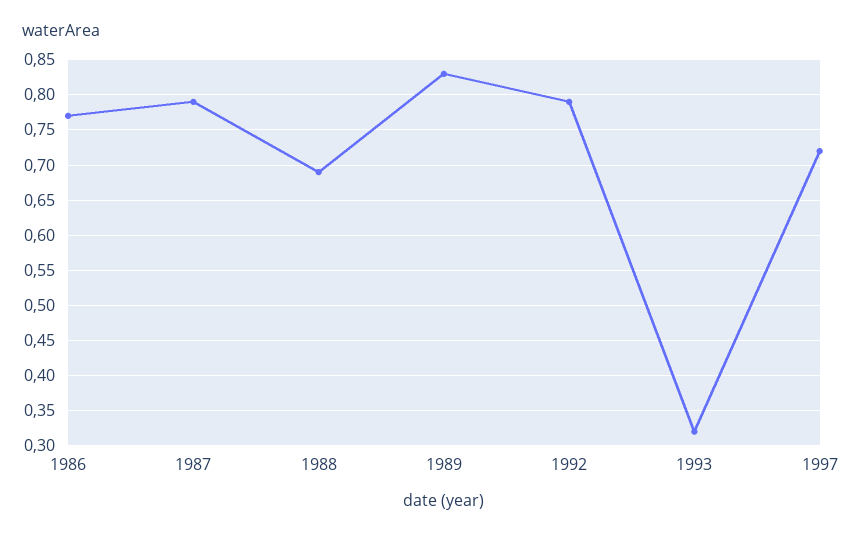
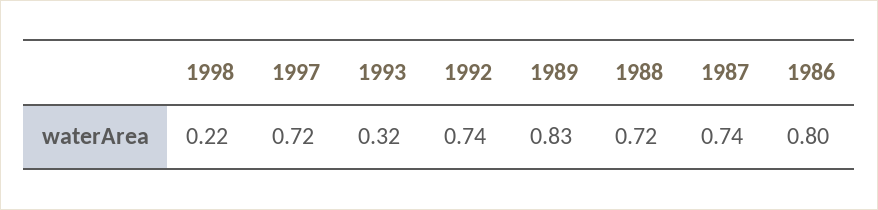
1986: 0.77 -> 0.8
1987: 0.79 -> 0.74
1988: 0.69 -> 0.72
1992: 0.79 -> 0.74
1998: none -> 0.22

